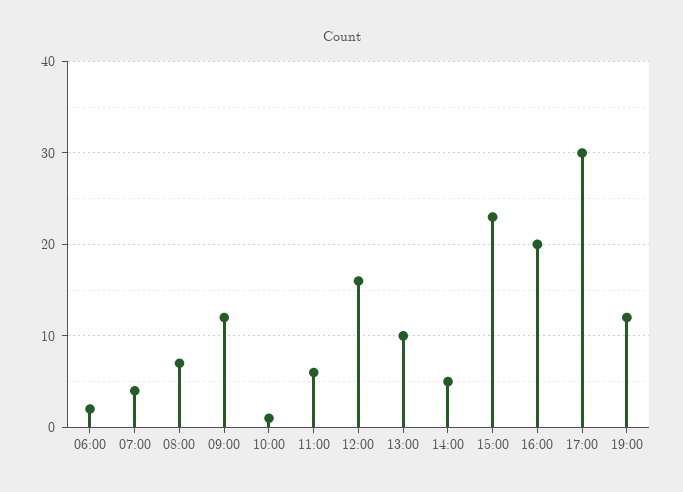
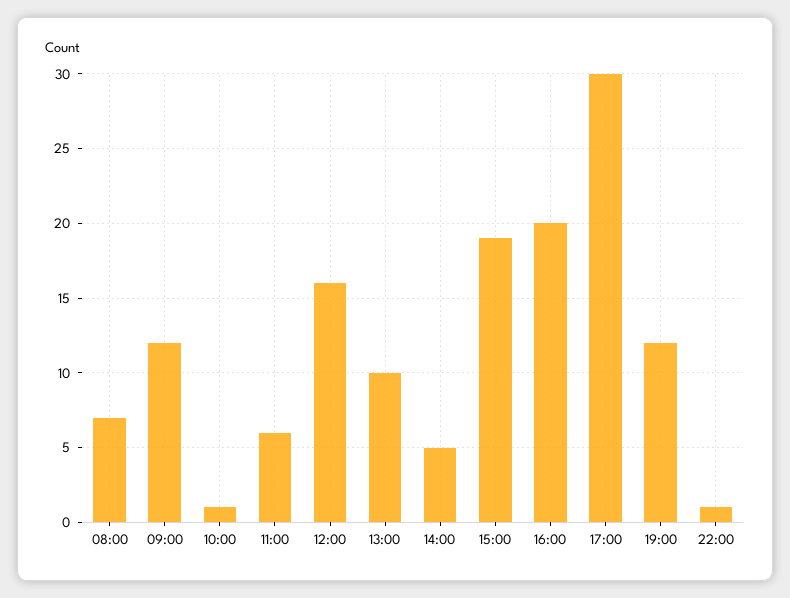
06:00: 2 -> none
07:00: 4 -> none
15:00: 23 -> 19
22:00: none -> 1

